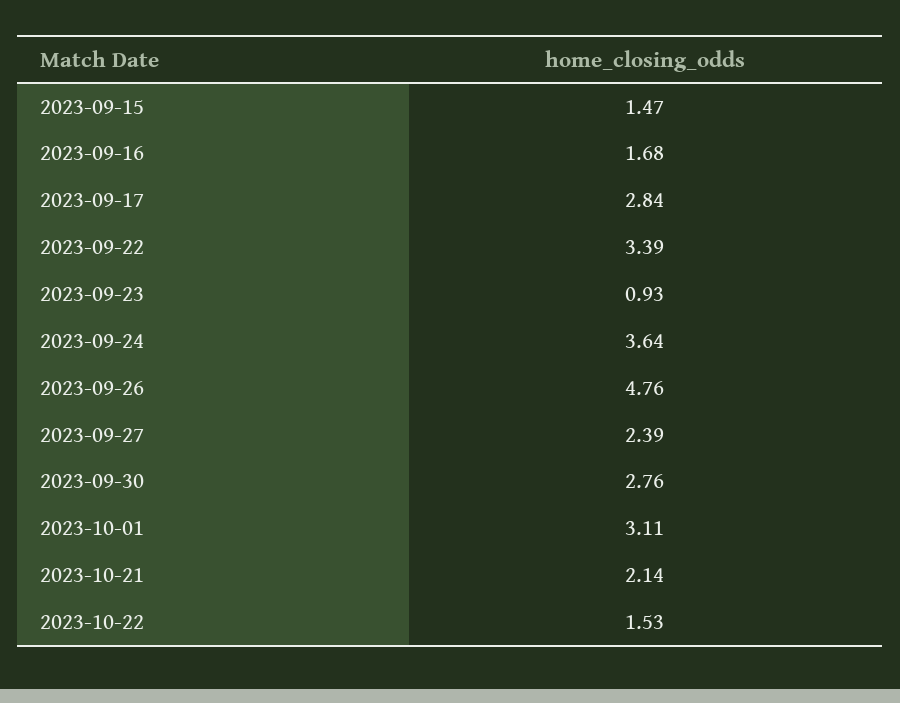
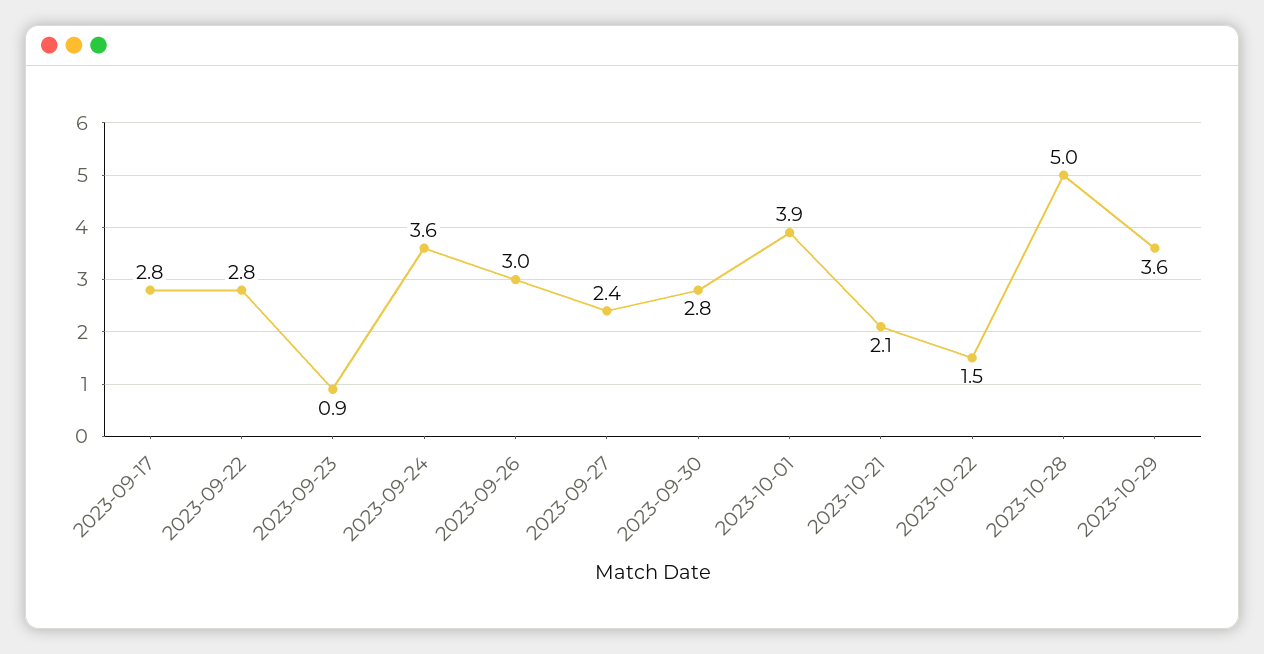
2023-09-15: 1.47 -> none
2023-09-16: 1.68 -> none
2023-09-22: 3.39 -> 2.8
2023-09-26: 4.76 -> 3
2023-10-01: 3.11 -> 3.9
2023-10-28: none -> 5
2023-10-29: none -> 3.6

